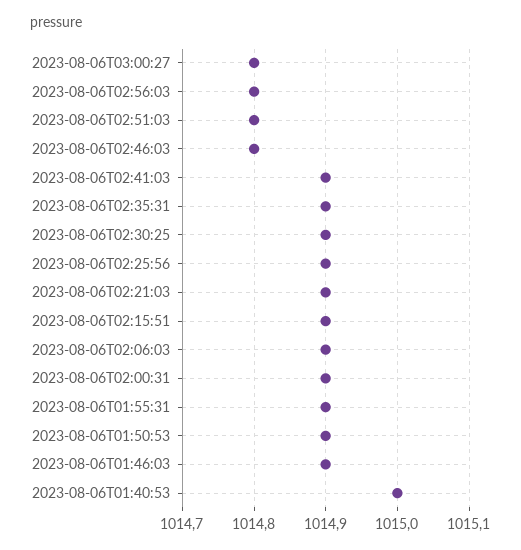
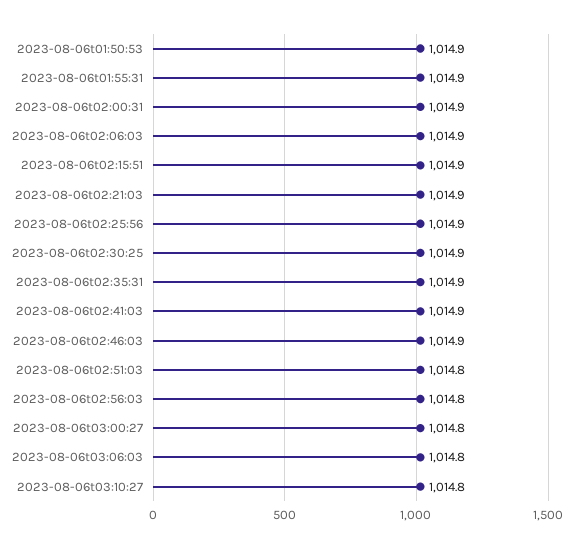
2023-08-06T02:46:03: 1014.8 -> 1014.9
2023-08-06T01:46:03: 1014.9 -> none
2023-08-06T01:40:53: 1015 -> none
2023-08-06t03:06:03: none -> 1014.8
2023-08-06t03:10:27: none -> 1014.8

